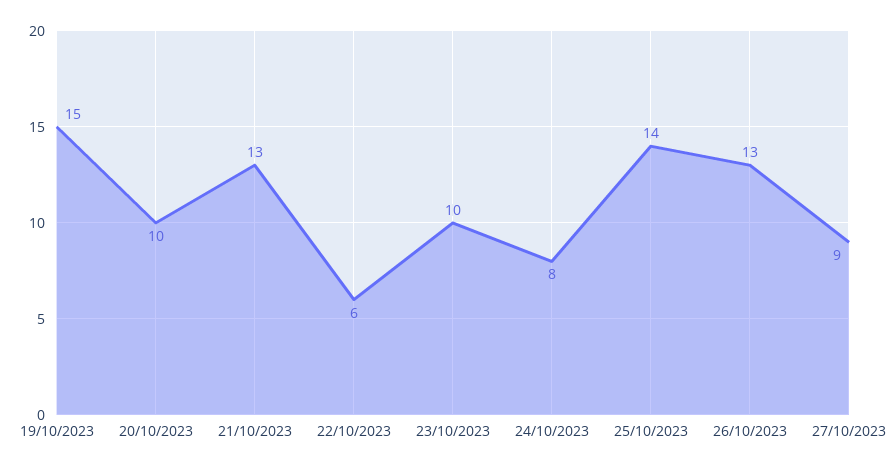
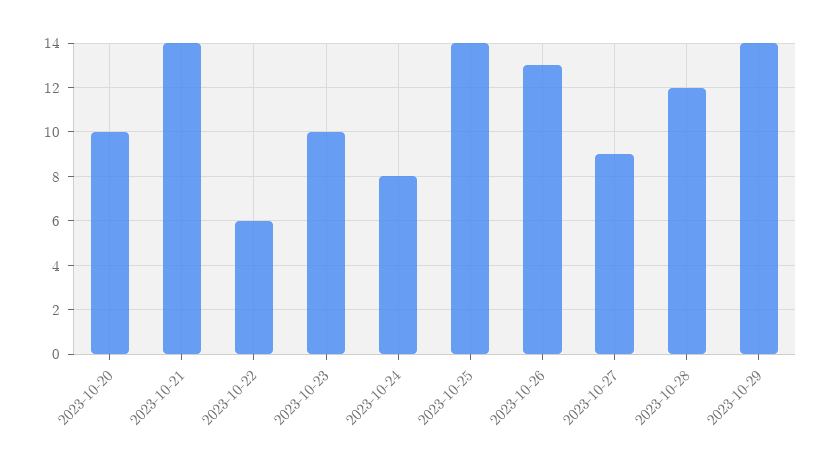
19/10/2023: 15 -> none
21/10/2023: 13 -> 14
2023-10-28: none -> 12
2023-10-29: none -> 14

